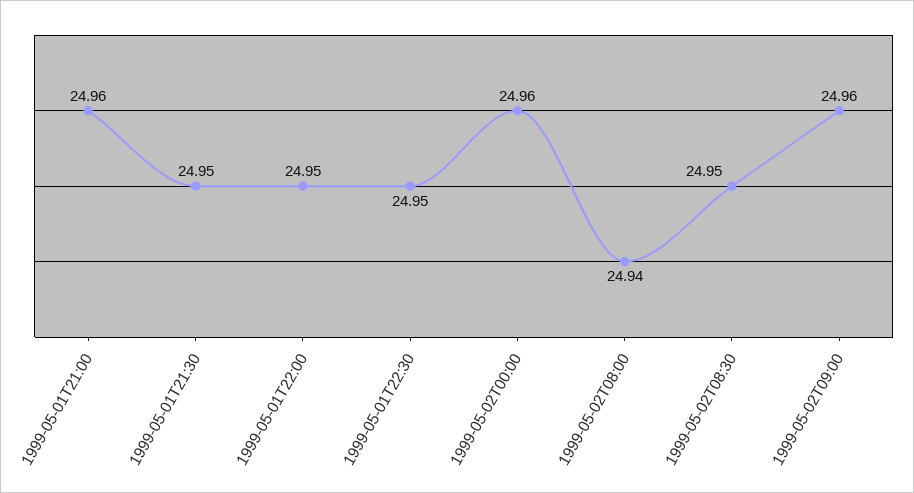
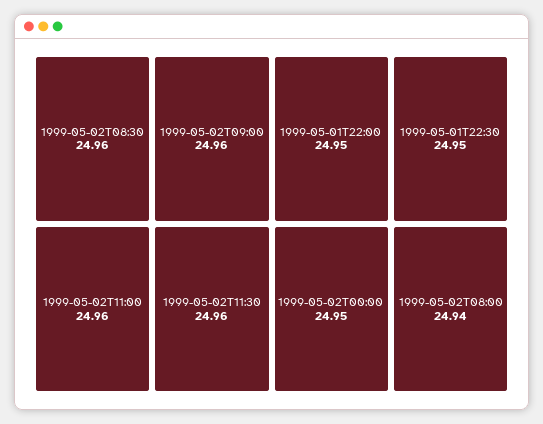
1999-05-01T21:00: 24.96 -> none
1999-05-01T21:30: 24.95 -> none
1999-05-02T00:00: 24.96 -> 24.95
1999-05-02T08:30: 24.95 -> 24.96
1999-05-02T11:00: none -> 24.96
1999-05-02T11:30: none -> 24.96

